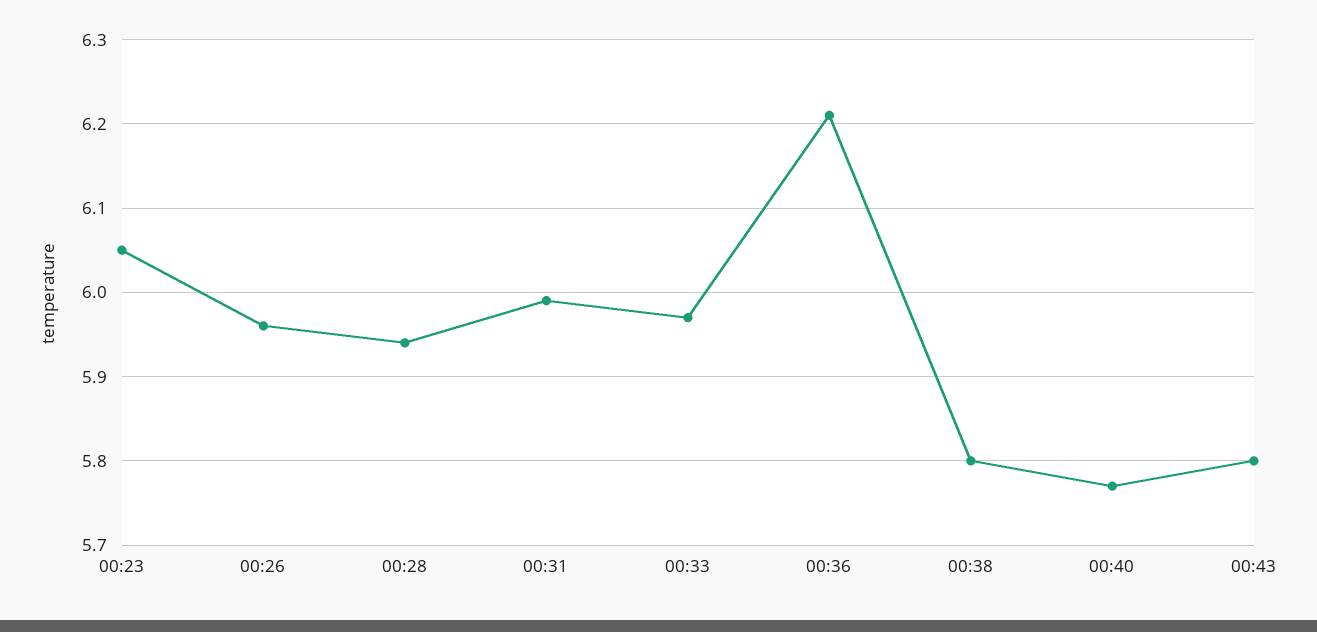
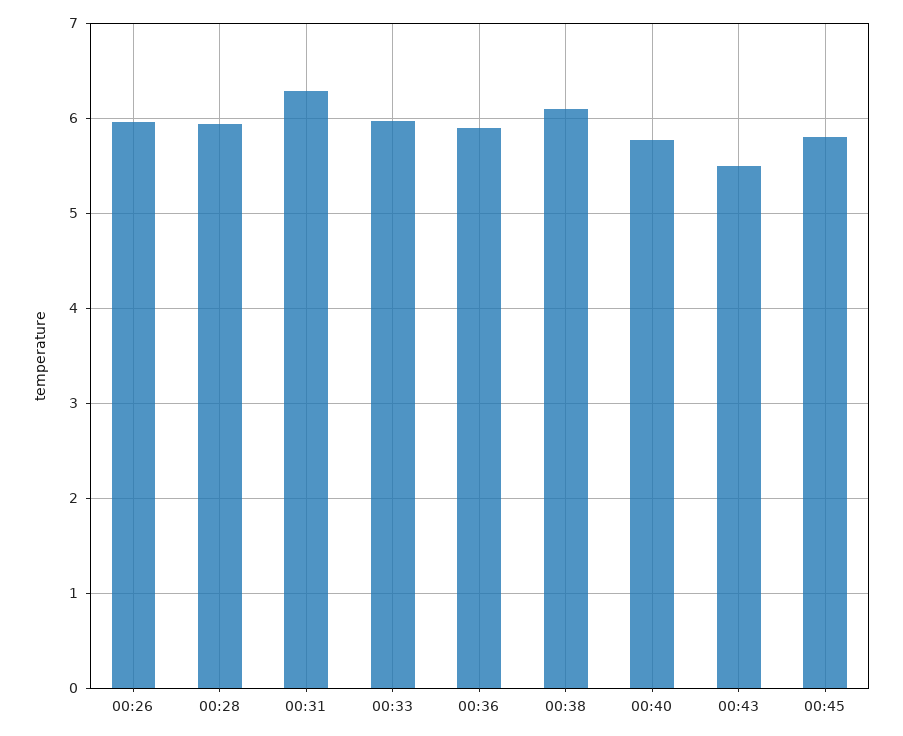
00:23: 6.05 -> none
00:31: 5.99 -> 6.3
00:36: 6.21 -> 5.9
00:38: 5.8 -> 6.1
00:43: 5.8 -> 5.5
00:45: none -> 5.8

